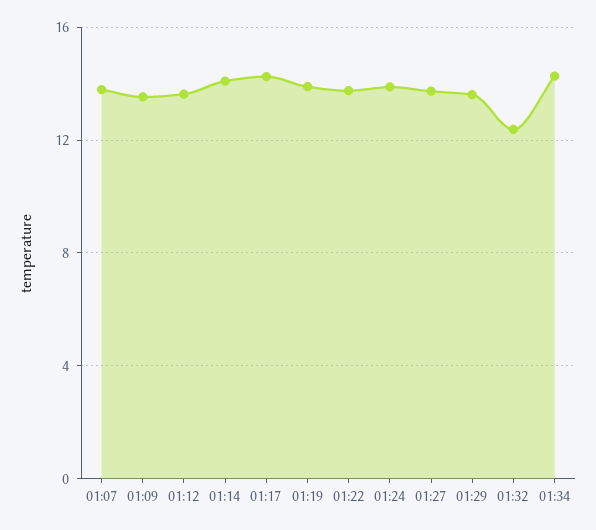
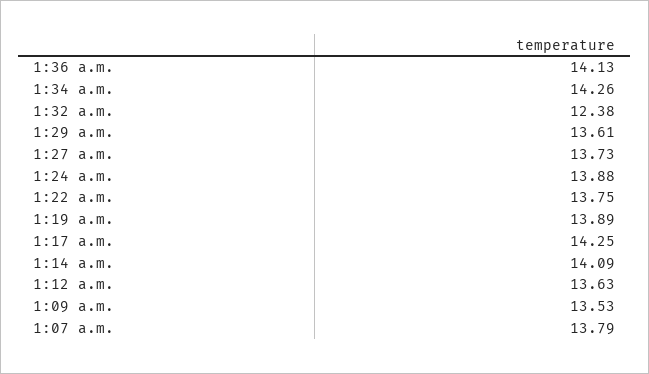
1:36 a.m.: none -> 14.13

